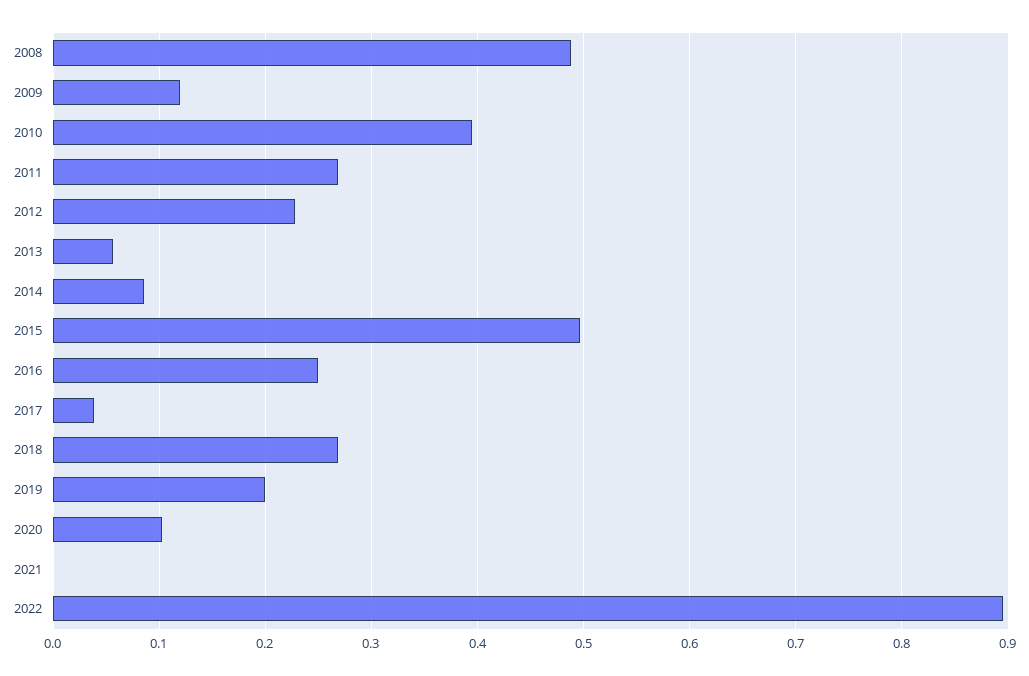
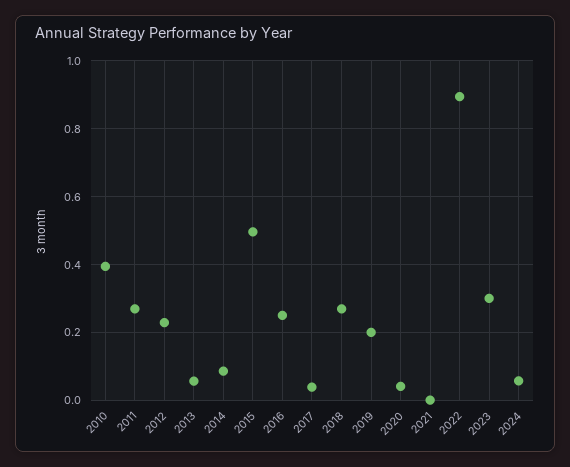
2008: 0.49 -> none
2009: 0.12 -> none
2020: 0.1 -> 0.04
2023: none -> 0.3
2024: none -> 0.06

